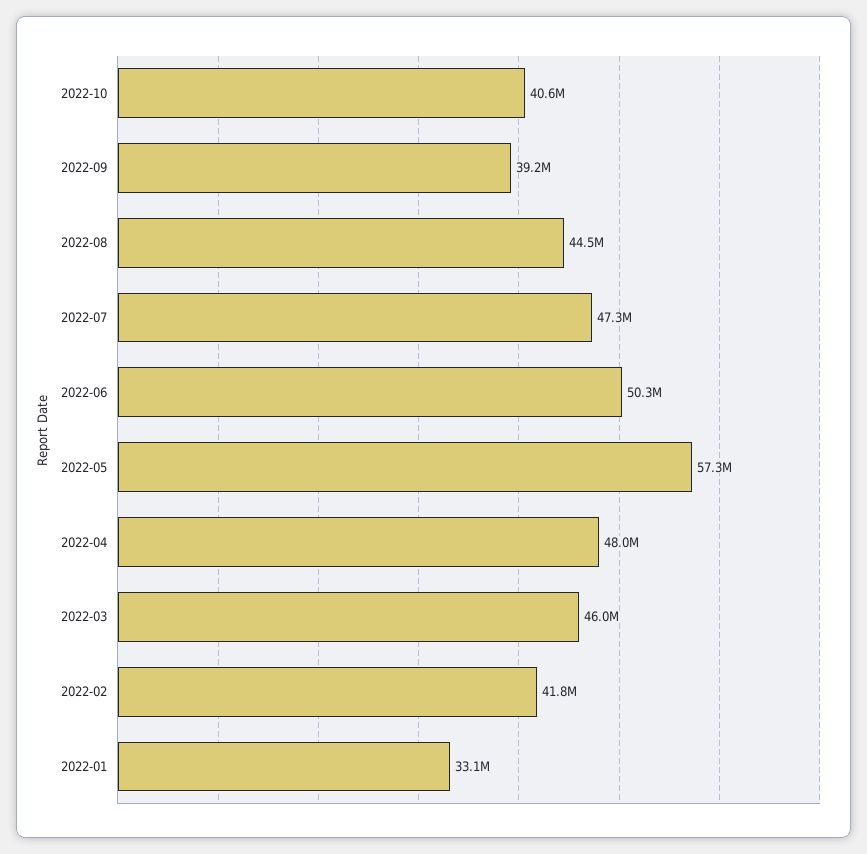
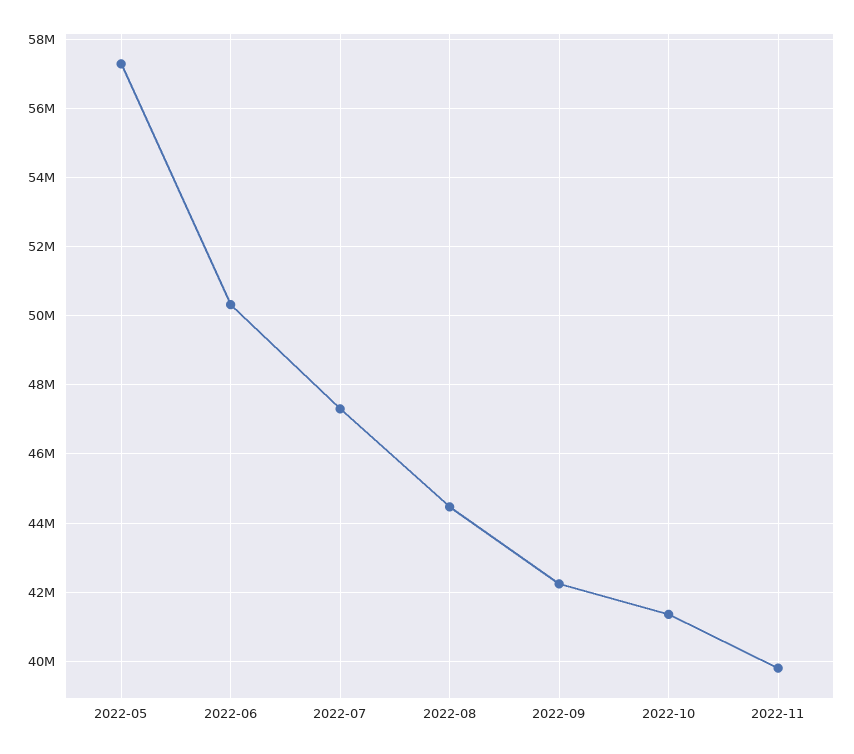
2022-10: 40600000 -> 41400000
2022-09: 39200000 -> 42200000
2022-04: 48000000 -> none
2022-03: 46000000 -> none
2022-02: 41800000 -> none
2022-01: 33100000 -> none
2022-11: none -> 39800000

